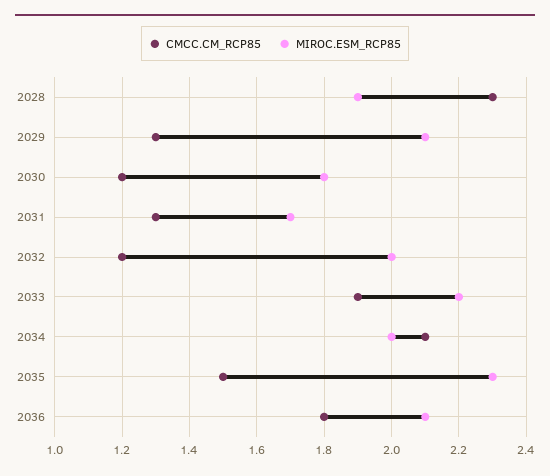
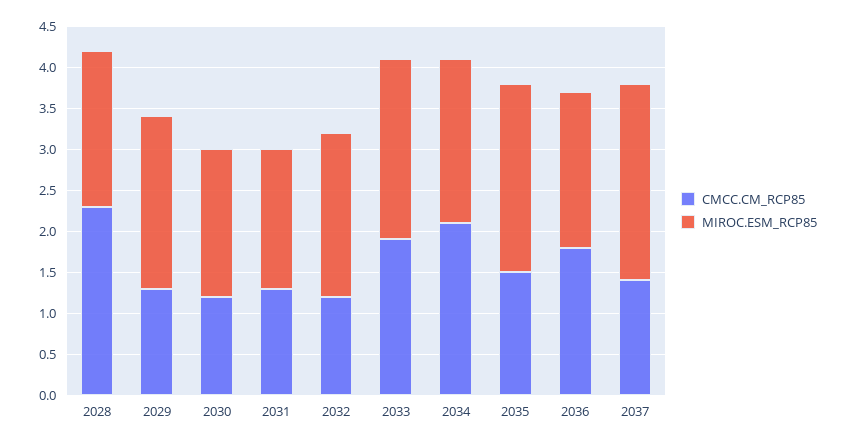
MIROC.ESM_RCP85, 2036: 2.1 -> 1.9
CMCC.CM_RCP85, 2037: none -> 1.4
MIROC.ESM_RCP85, 2037: none -> 2.4

